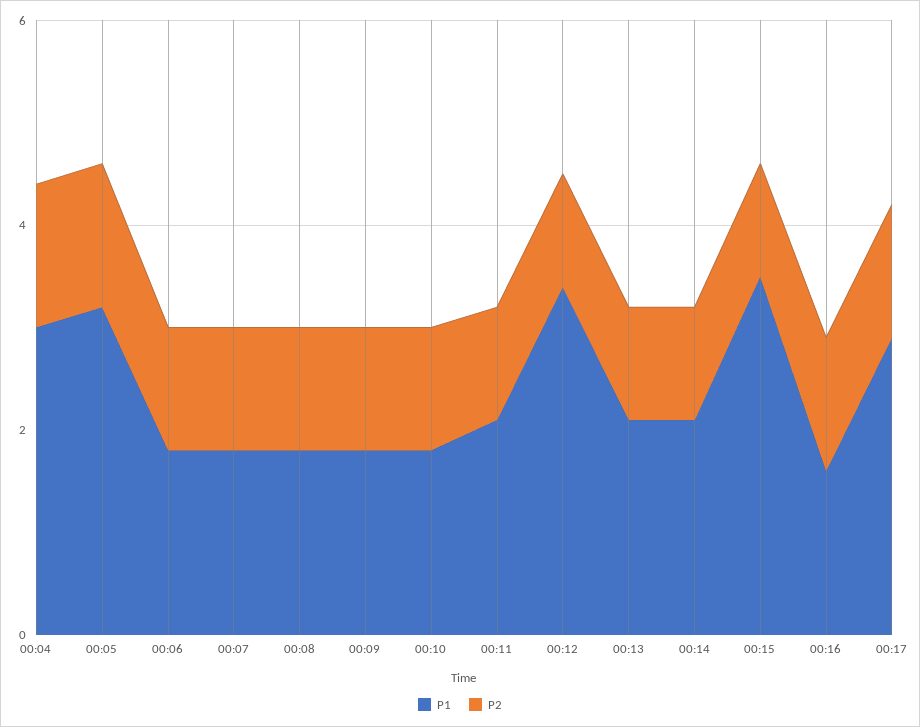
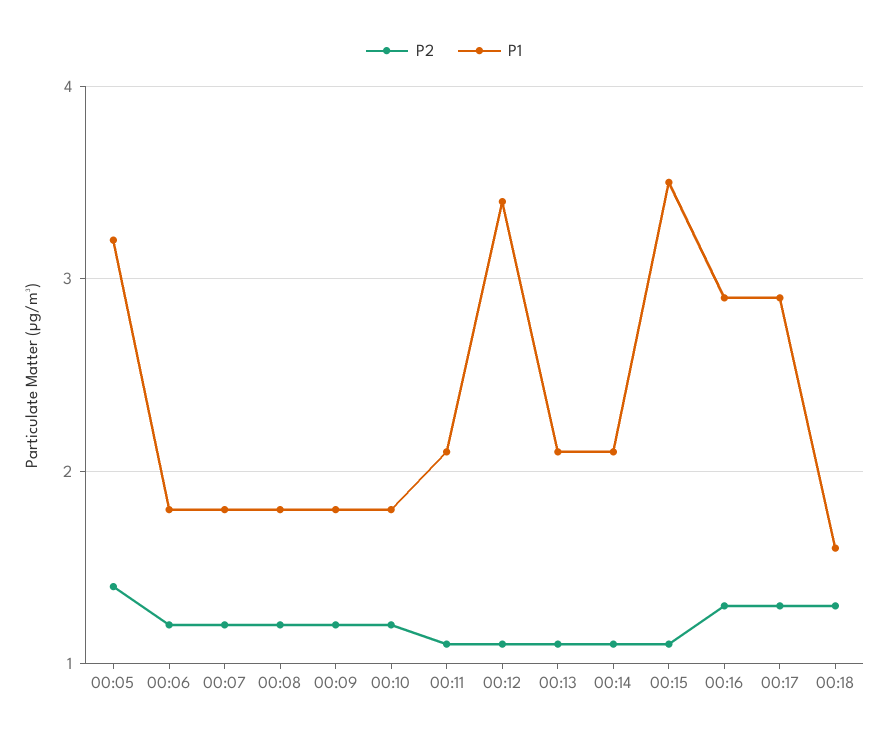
P1, 00:04: 3 -> none
P2, 00:04: 1.5 -> none
P1, 00:16: 1.5 -> 2.9
P2, 00:18: none -> 1.3
P1, 00:18: none -> 1.6

